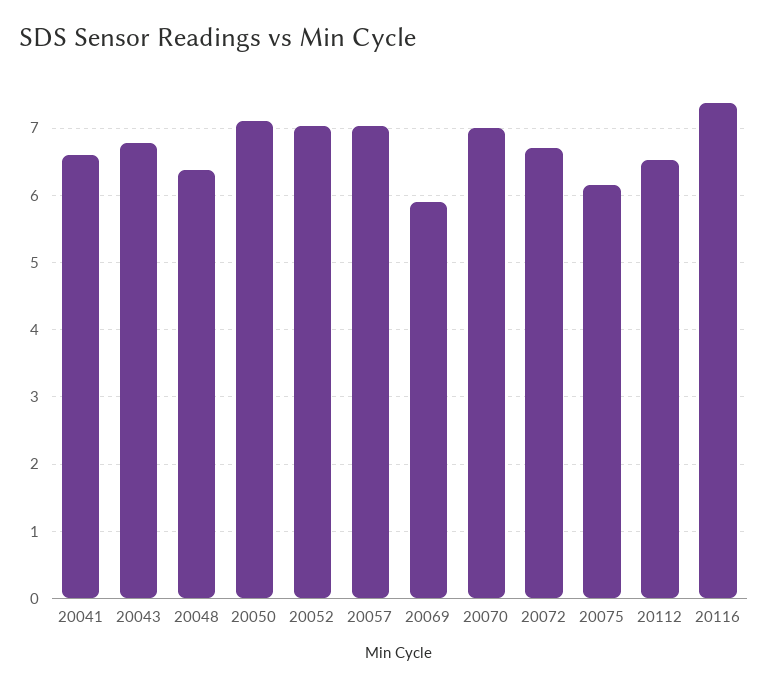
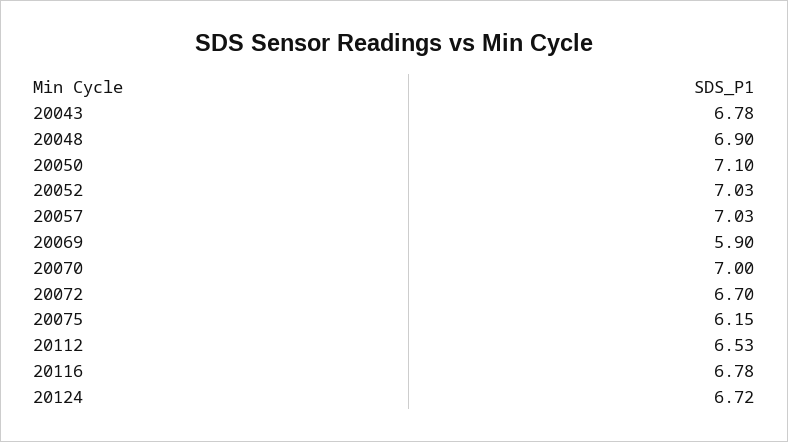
20041: 6.6 -> none
20048: 6.4 -> 6.9
20116: 7.4 -> 6.78
20124: none -> 6.72

